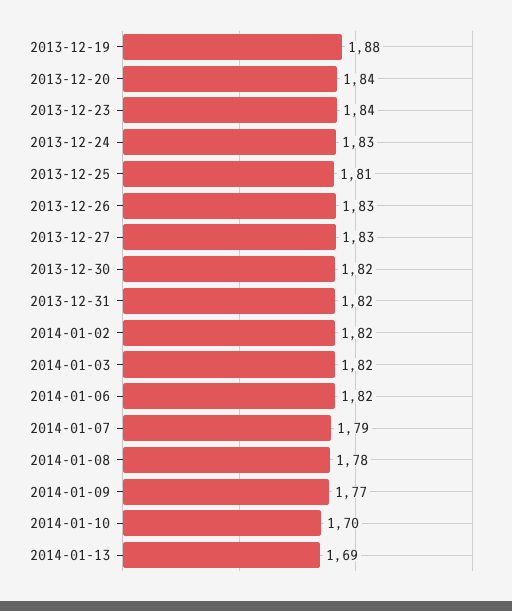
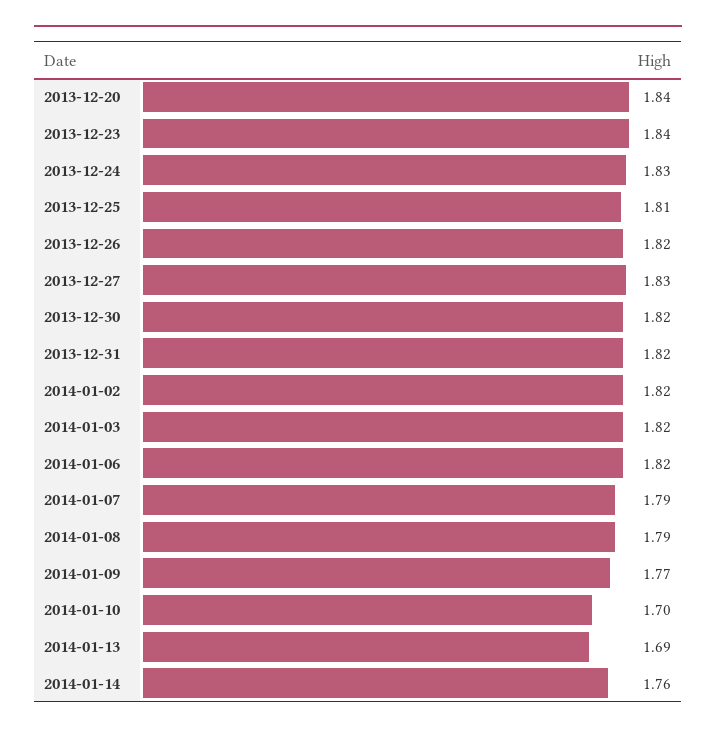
2013-12-19: 1.88 -> none
2013-12-26: 1.83 -> 1.82
2014-01-08: 1.78 -> 1.79
2014-01-14: none -> 1.76

